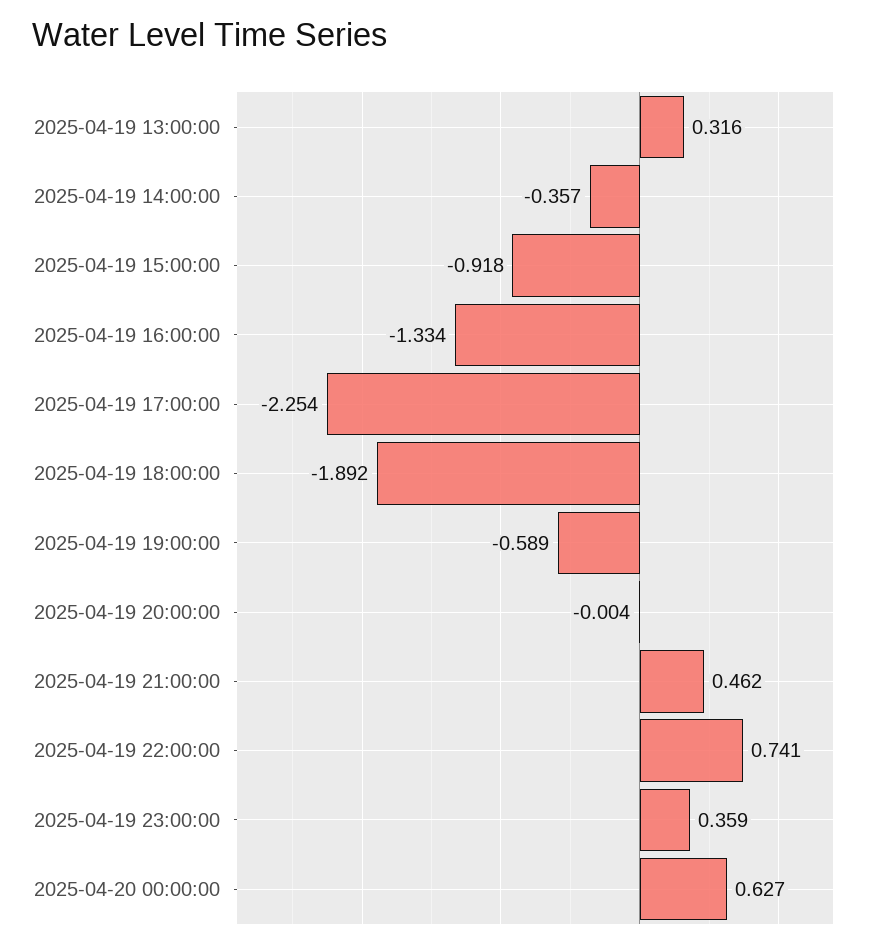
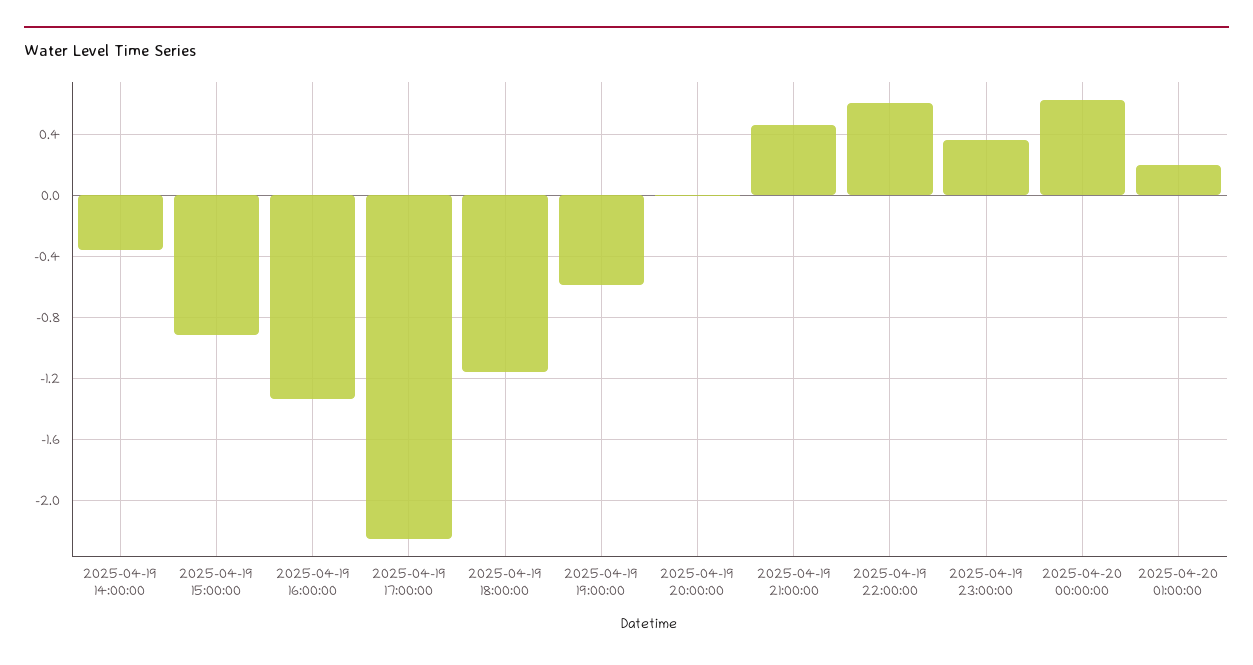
2025-04-19 13:00:00: 0.316 -> none
2025-04-19 18:00:00: -1.892 -> -1.15
2025-04-19 22:00:00: 0.741 -> 0.6
2025-04-20 01:00:00: none -> 0.2

